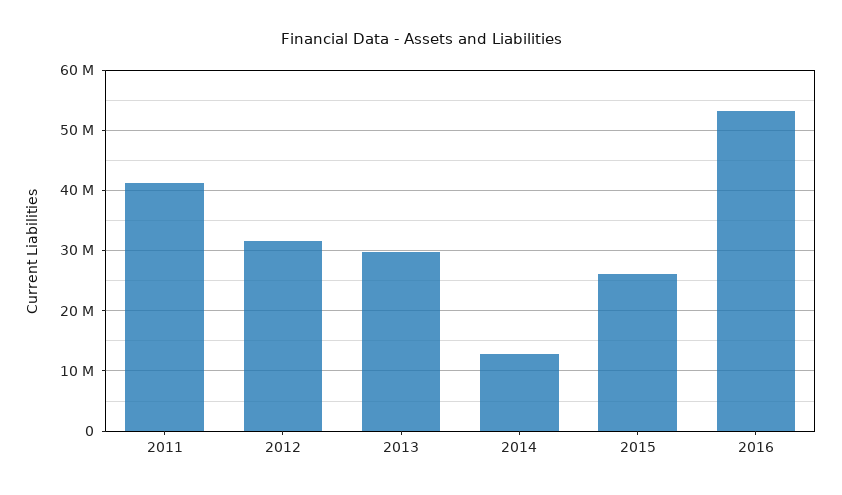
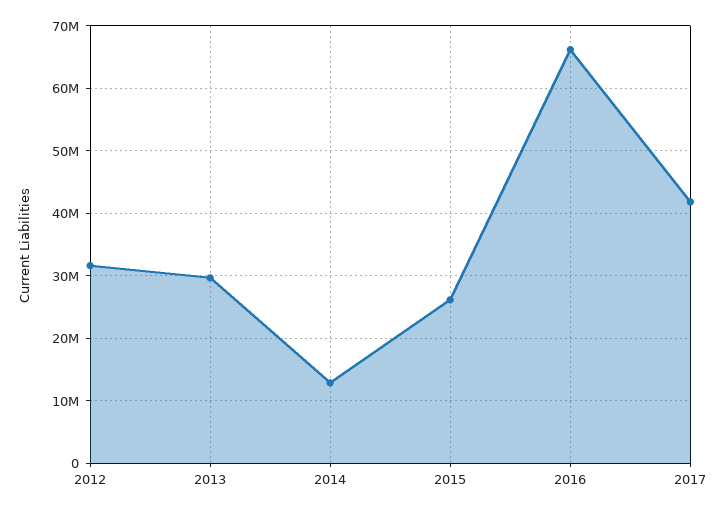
2011: 41000000 -> none
2016: 53000000 -> 66000000
2017: none -> 42000000

